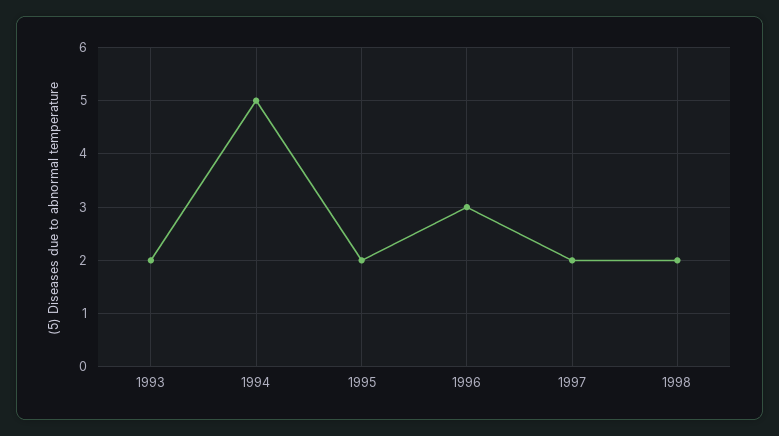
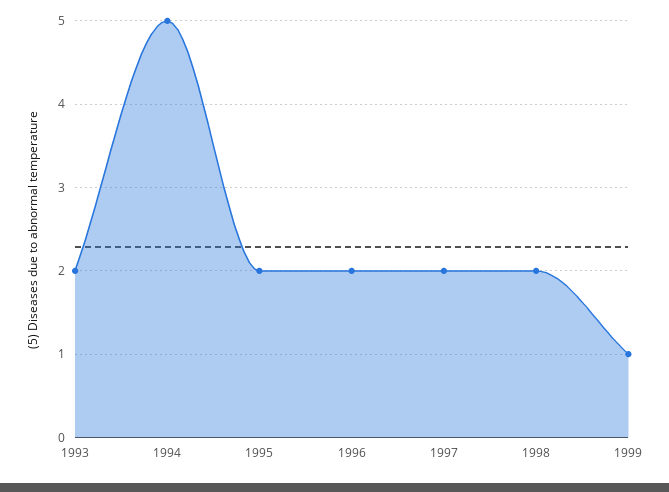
1996: 3 -> 2
1999: none -> 1

